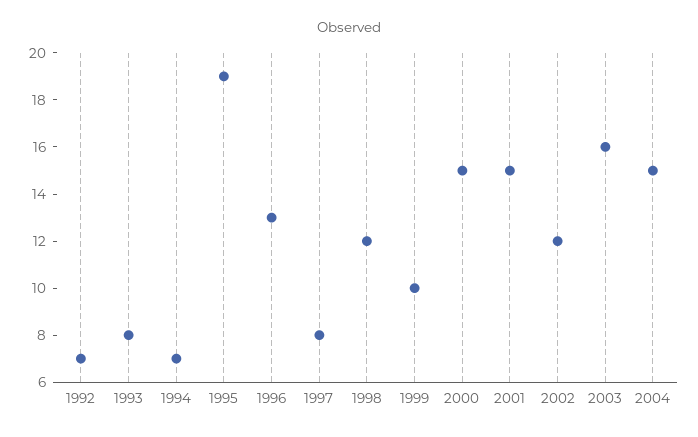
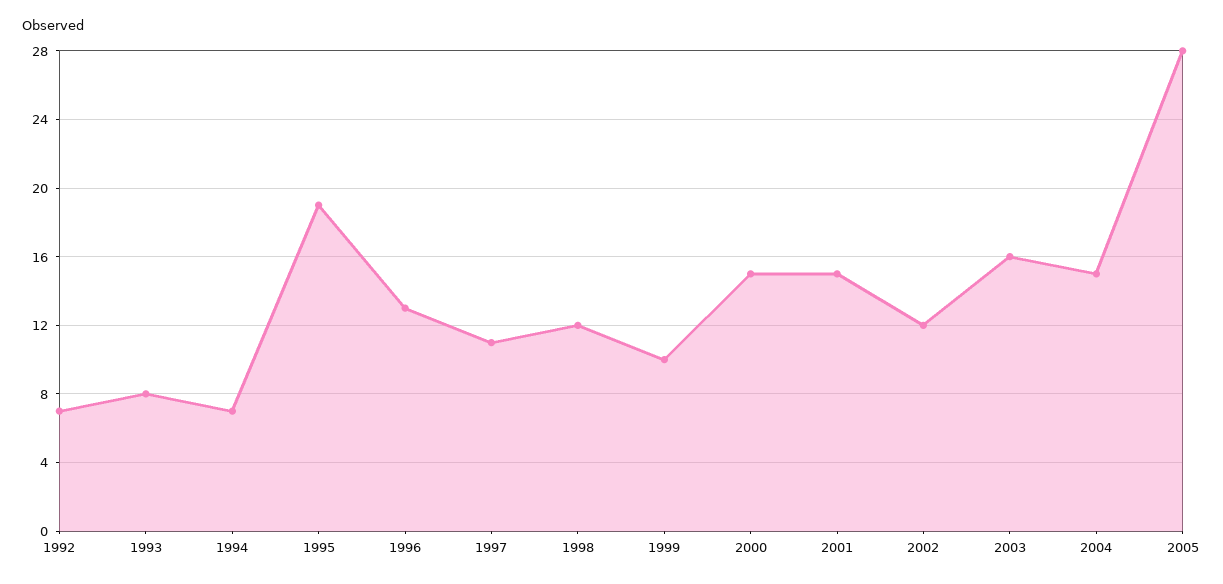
1997: 8 -> 11
2005: none -> 28

